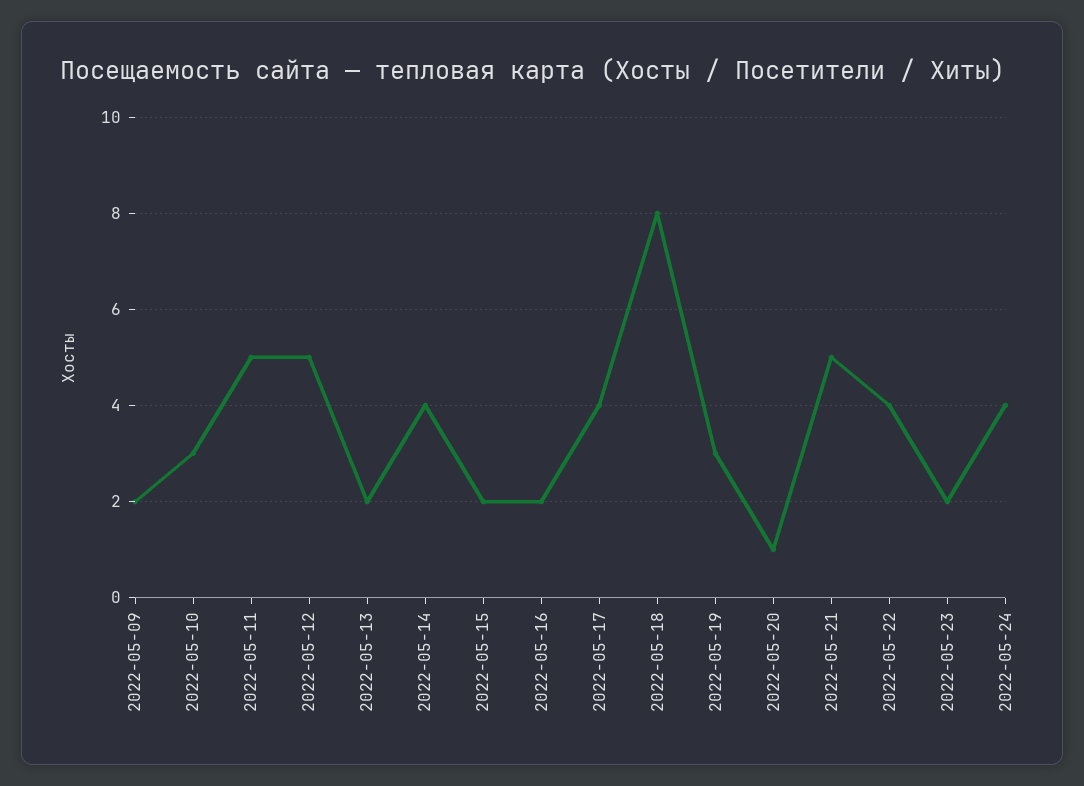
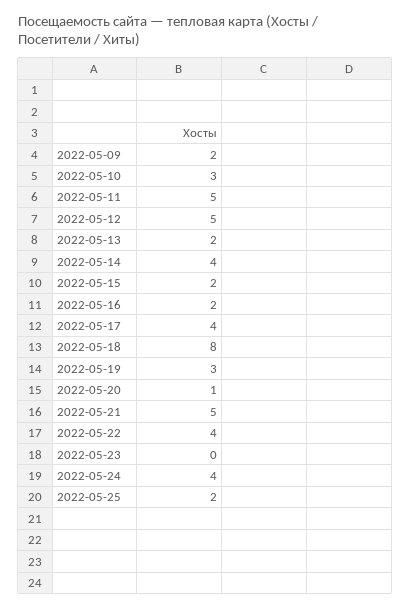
2022-05-23: 2 -> 0
2022-05-25: none -> 2

